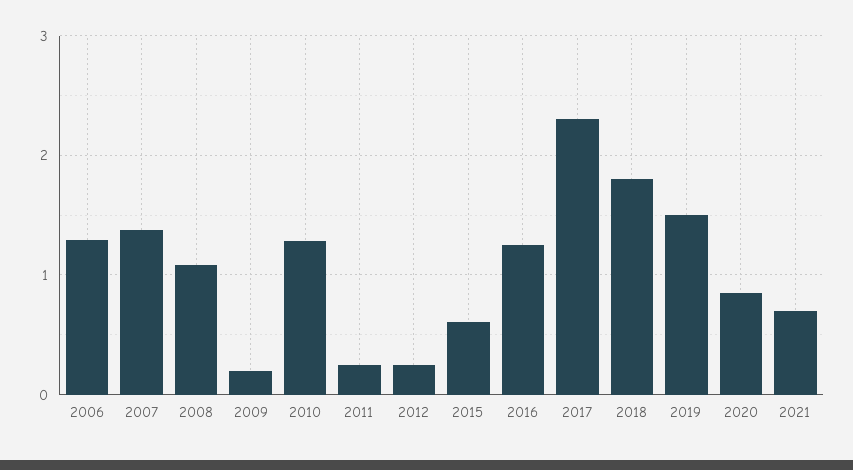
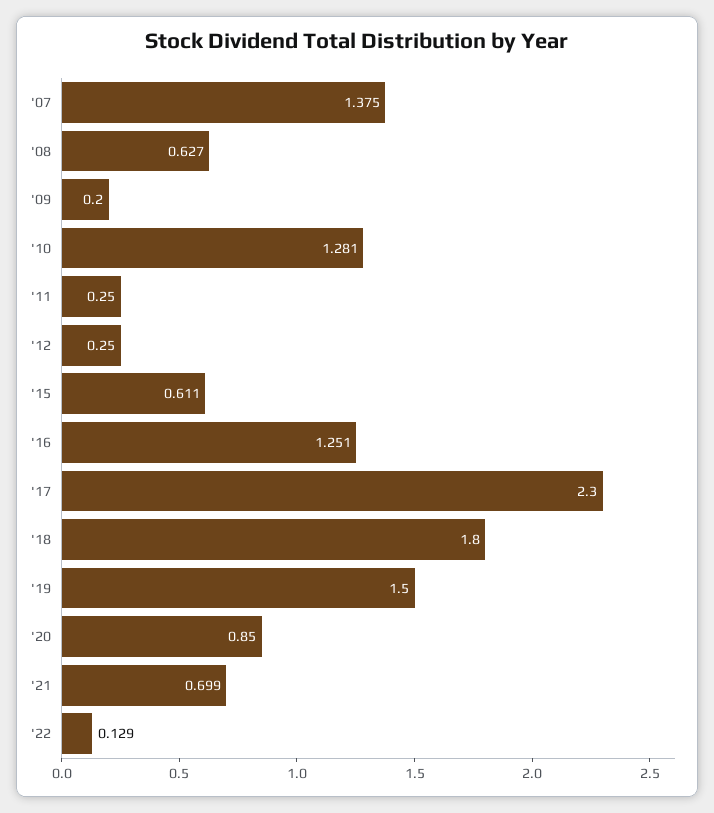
2006: 1.3 -> none
2008: 1.1 -> 0.627
'22: none -> 0.129

